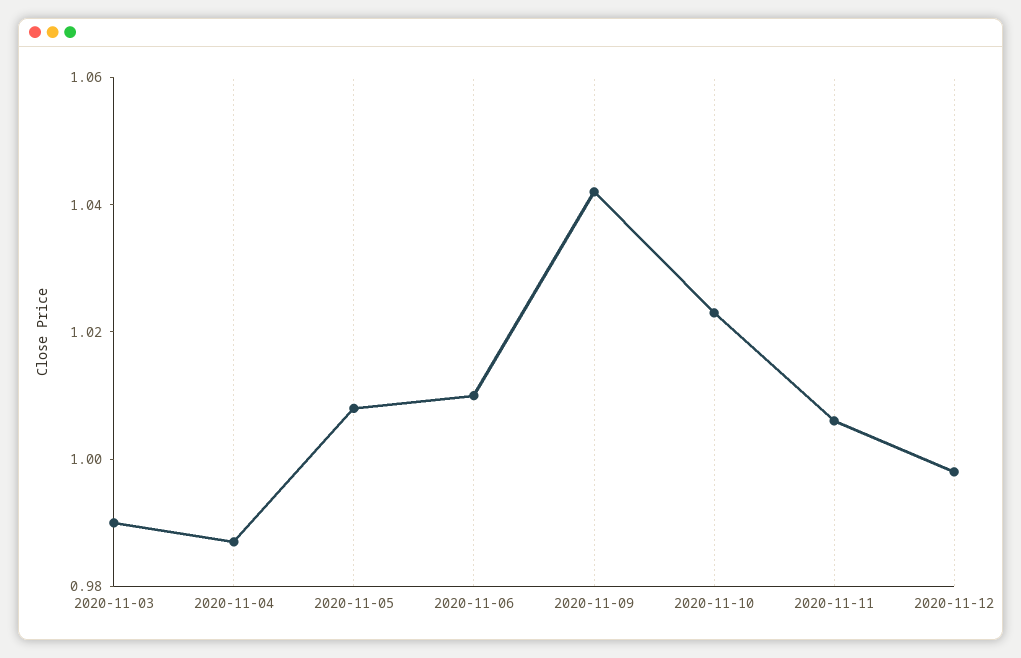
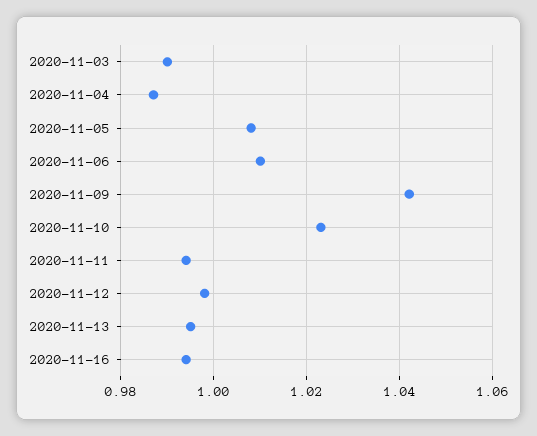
2020-11-11: 1.005 -> 0.995
2020-11-13: none -> 0.995
2020-11-16: none -> 0.995

